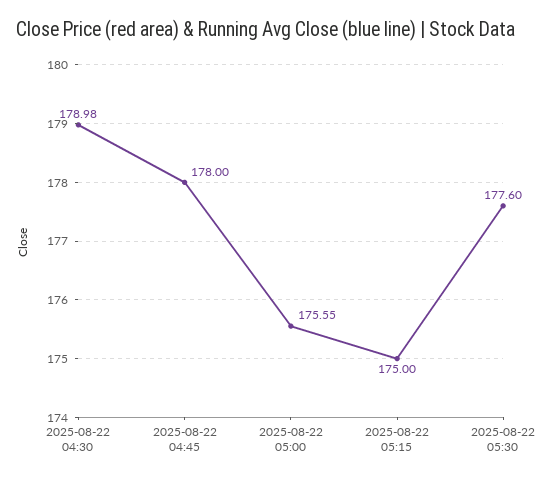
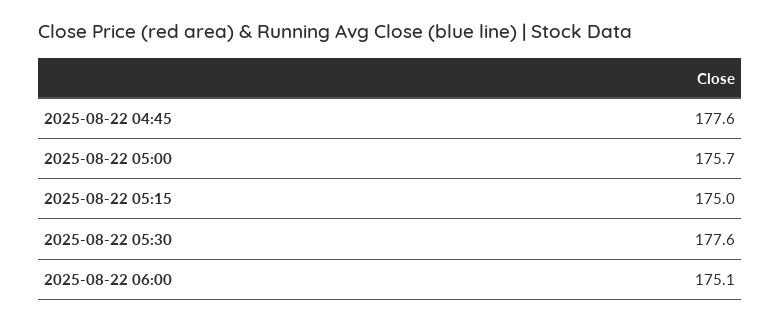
2025-08-22 04:30: 178.98 -> none
2025-08-22 04:45: 178 -> 177.6
2025-08-22 05:00: 175.55 -> 175.7
2025-08-22 06:00: none -> 175.1

